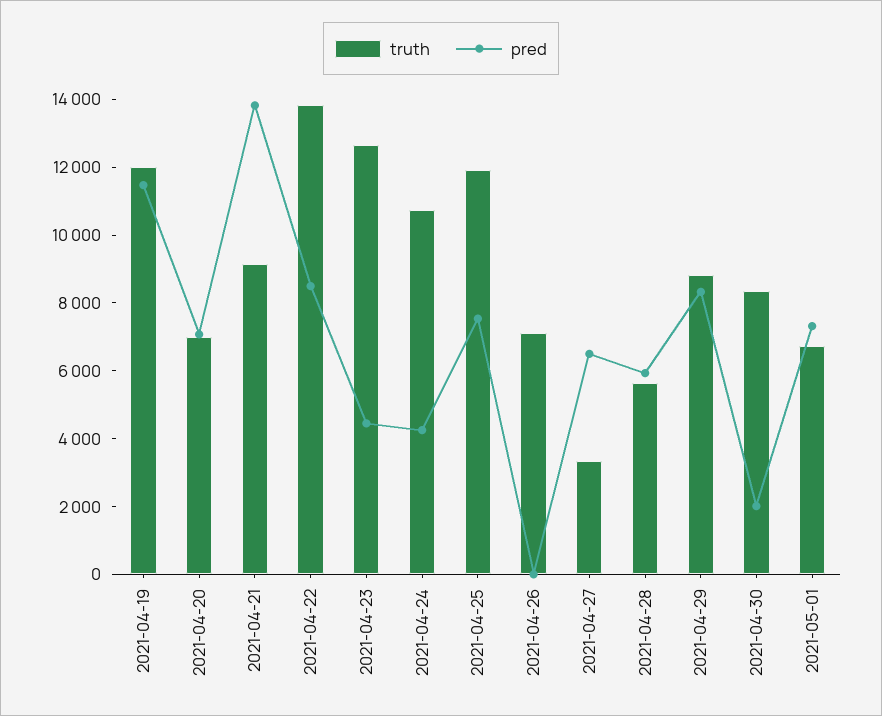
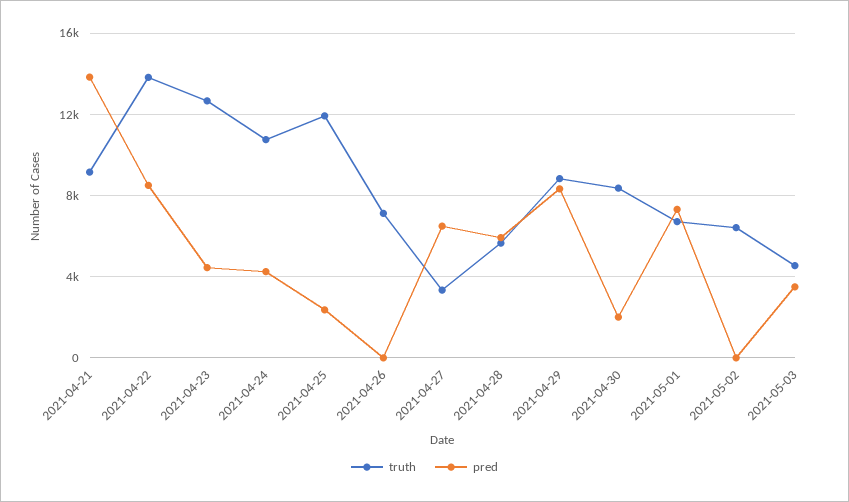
truth, 2021-04-19: 12000 -> none
pred, 2021-04-19: 11500 -> none
truth, 2021-04-20: 7000 -> none
pred, 2021-04-20: 7000 -> none
pred, 2021-04-25: 7500 -> 2500
truth, 2021-05-02: none -> 6500
pred, 2021-05-02: none -> 0
truth, 2021-05-03: none -> 4500
pred, 2021-05-03: none -> 3500

